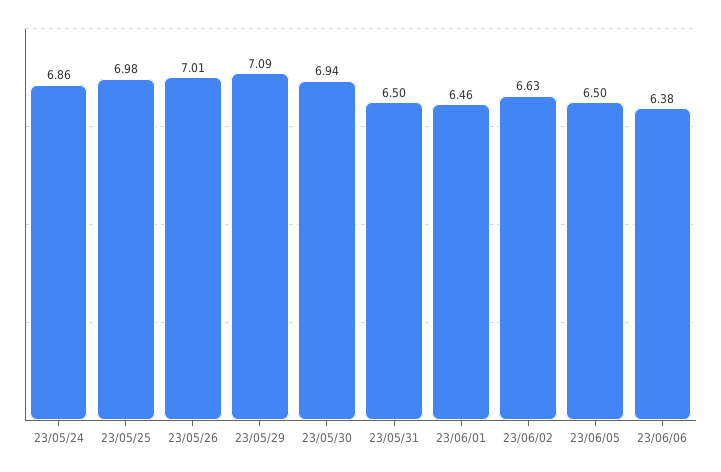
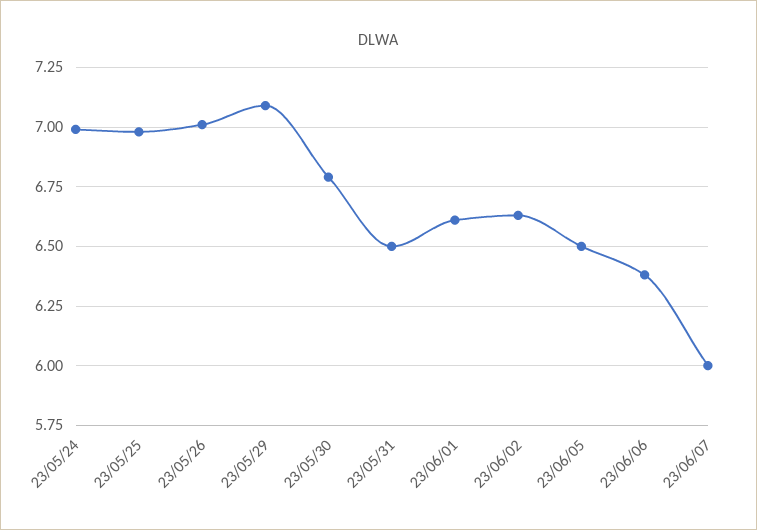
23/05/24: 6.86 -> 7
23/05/30: 6.94 -> 6.8
23/06/01: 6.46 -> 6.6
23/06/07: none -> 6

